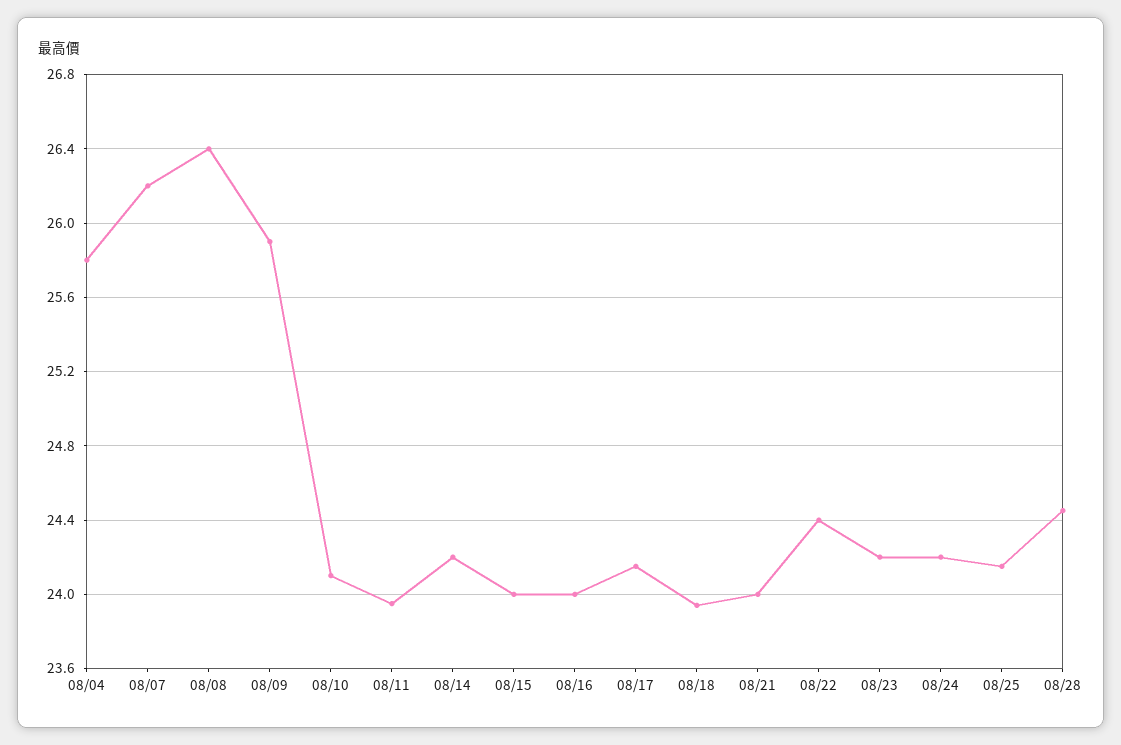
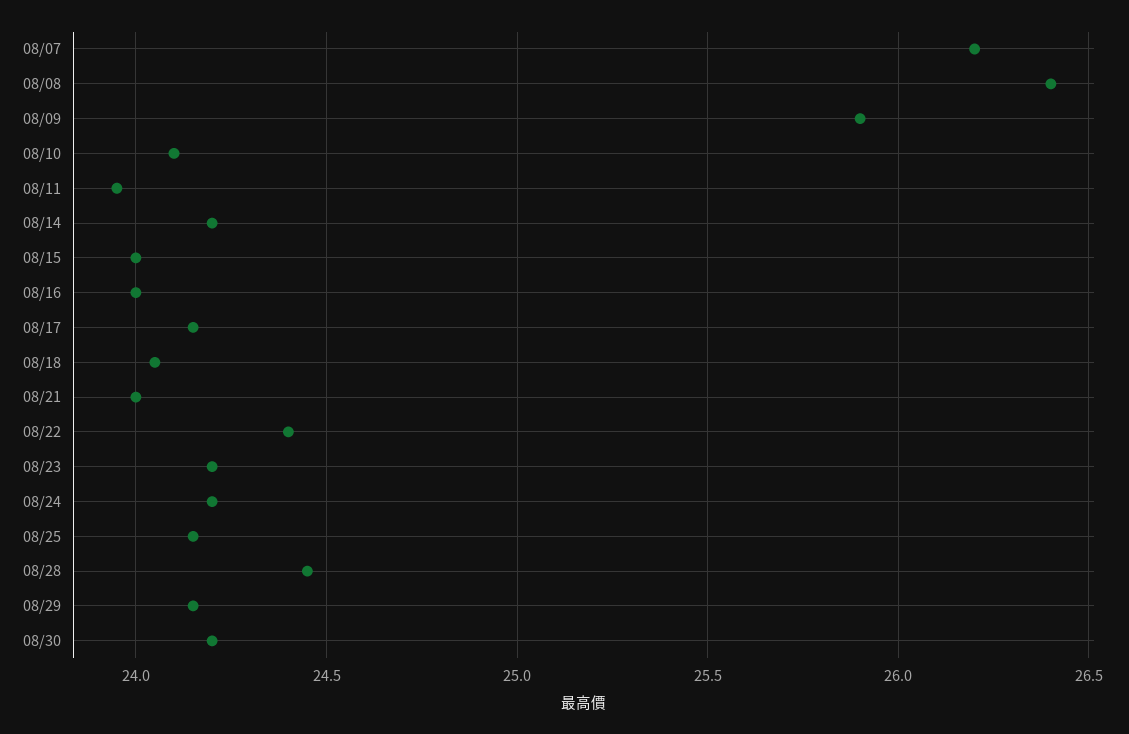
08/04: 25.8 -> none
08/18: 23.95 -> 24.05
08/29: none -> 24.15
08/30: none -> 24.2

